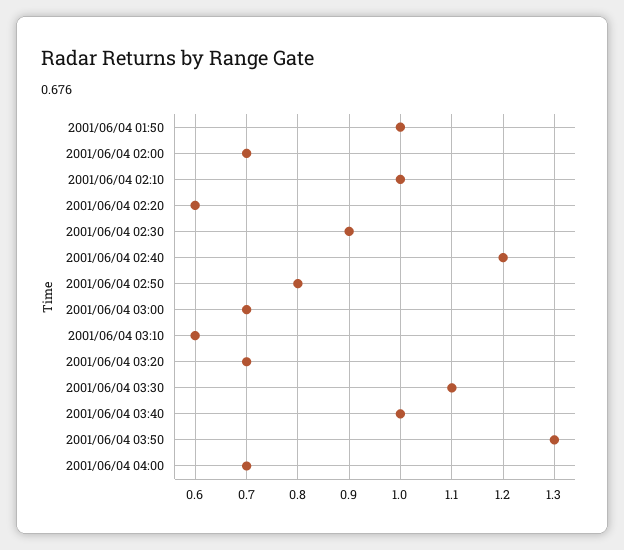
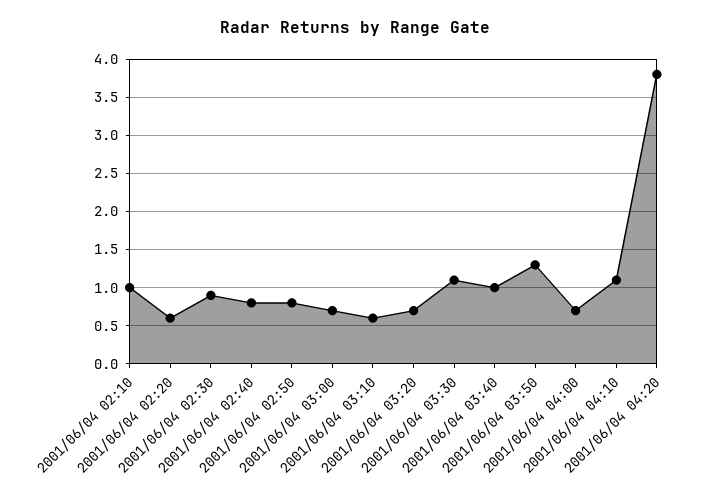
2001/06/04 01:50: 1 -> none
2001/06/04 02:00: 0.7 -> none
2001/06/04 02:40: 1.2 -> 0.8
2001/06/04 04:10: none -> 1.1
2001/06/04 04:20: none -> 3.8

